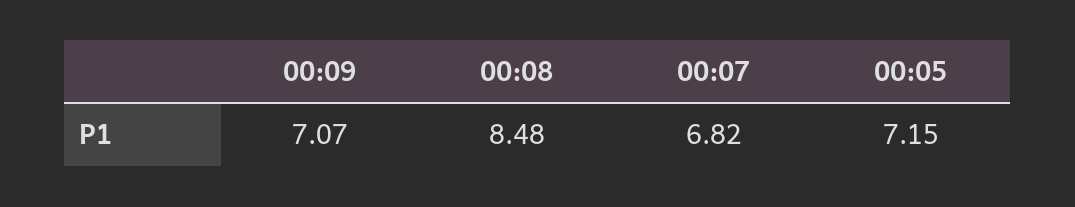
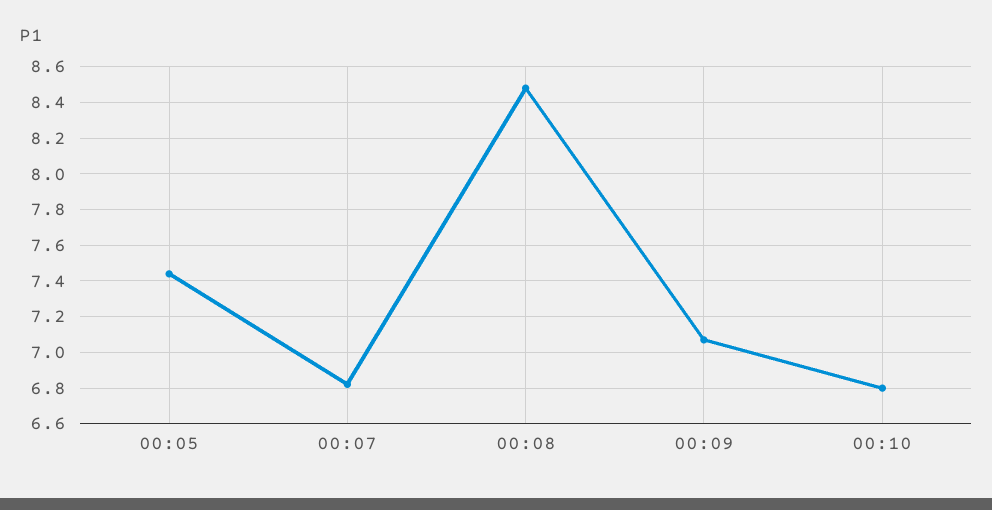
00:05: 7.15 -> 7.45
00:10: none -> 6.8

